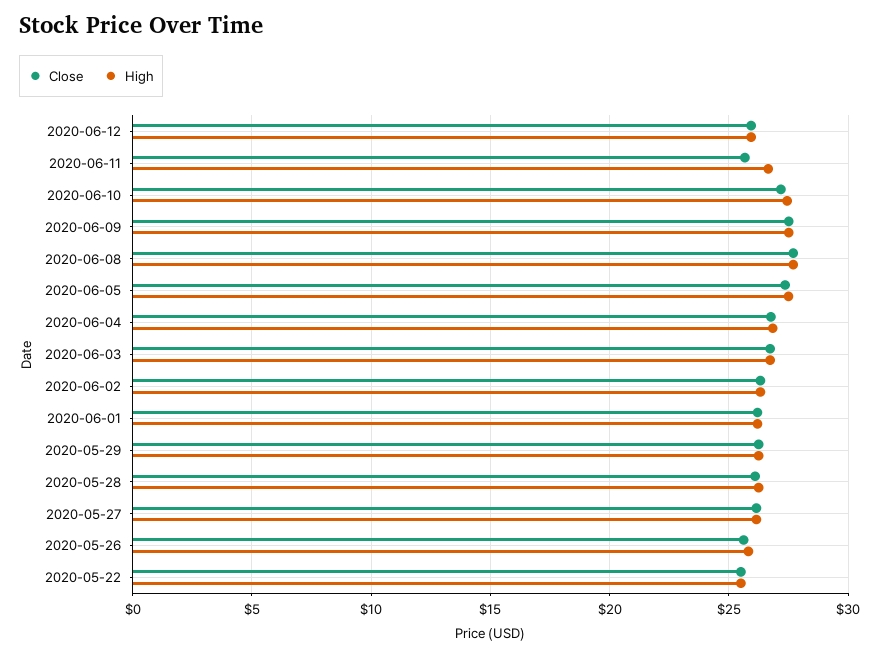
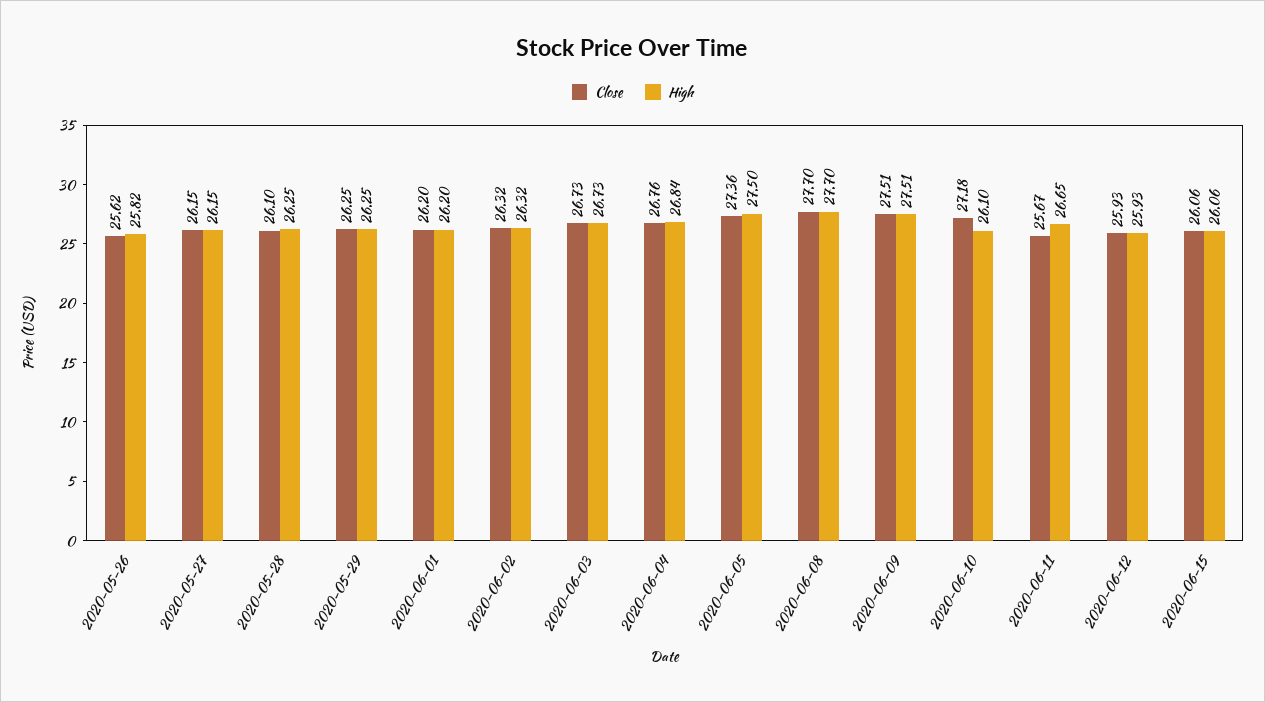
High, 2020-06-10: 27.5 -> 26.1
Close, 2020-05-22: 25.5 -> none
High, 2020-05-22: 25.5 -> none
Close, 2020-06-15: none -> 26.06
High, 2020-06-15: none -> 26.06

